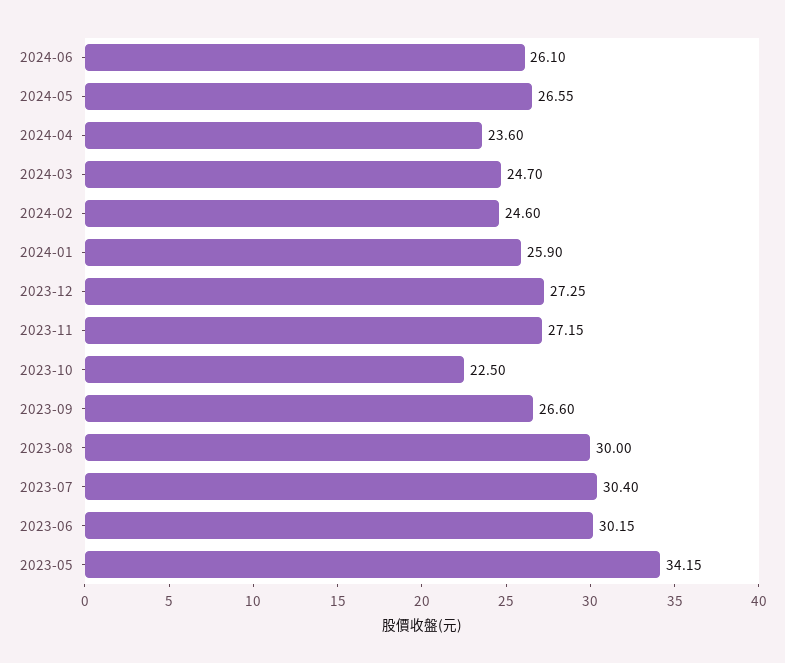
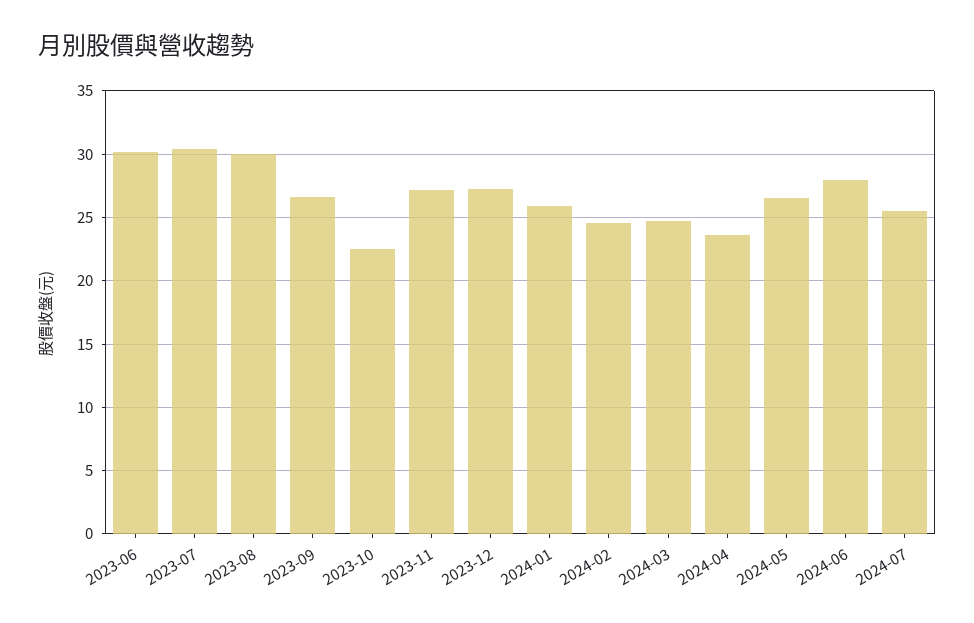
2024-06: 26.1 -> 28
2023-05: 34.15 -> none
2024-07: none -> 25.5

